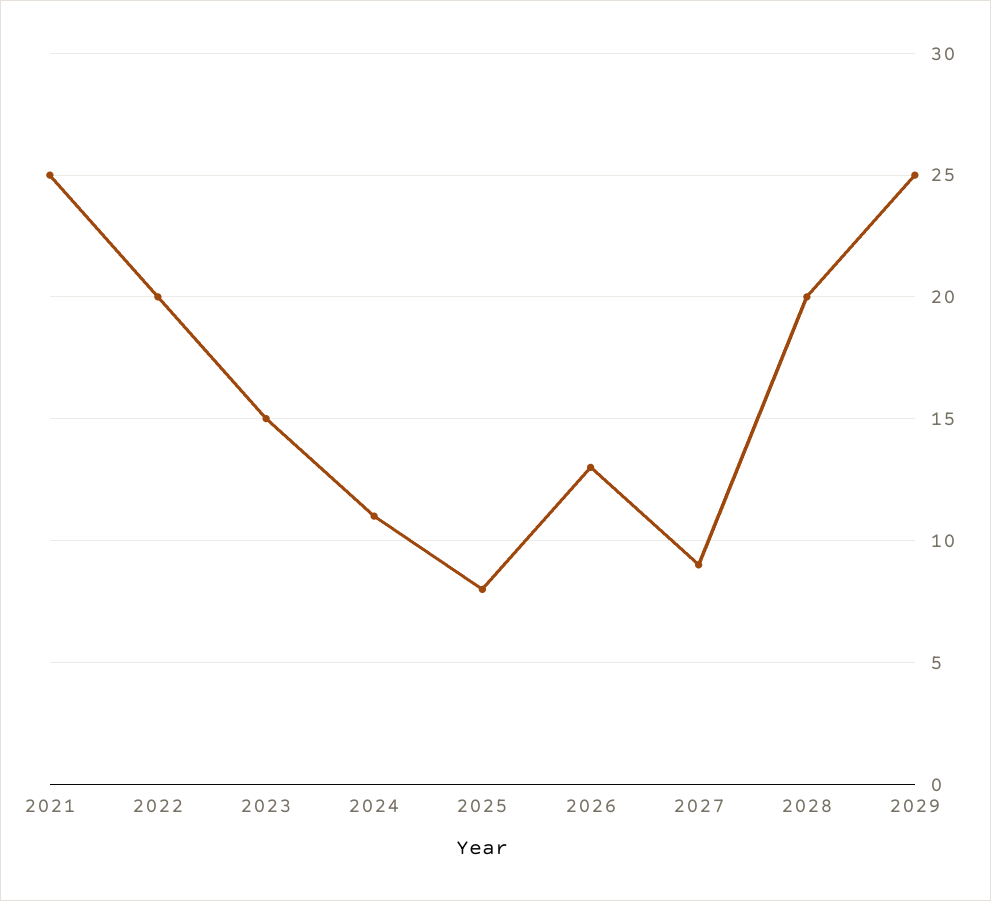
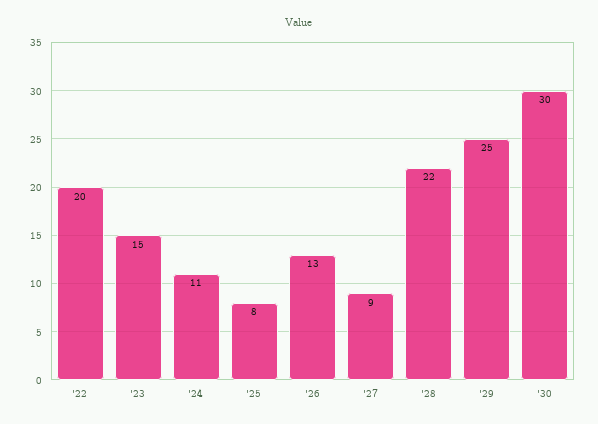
2021: 25 -> none
2028: 20 -> 22
'30: none -> 30

